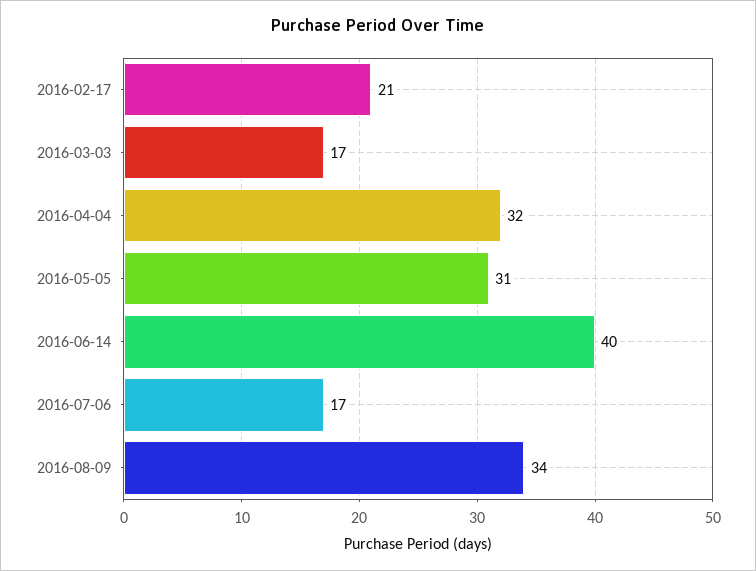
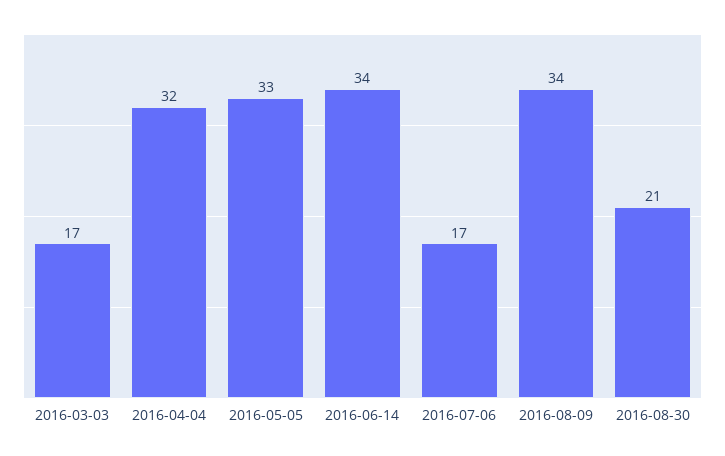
2016-02-17: 21 -> none
2016-05-05: 31 -> 33
2016-06-14: 40 -> 34
2016-08-30: none -> 21

